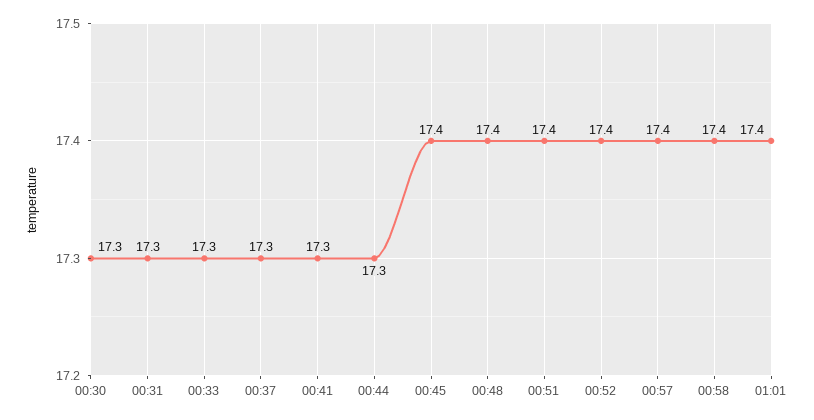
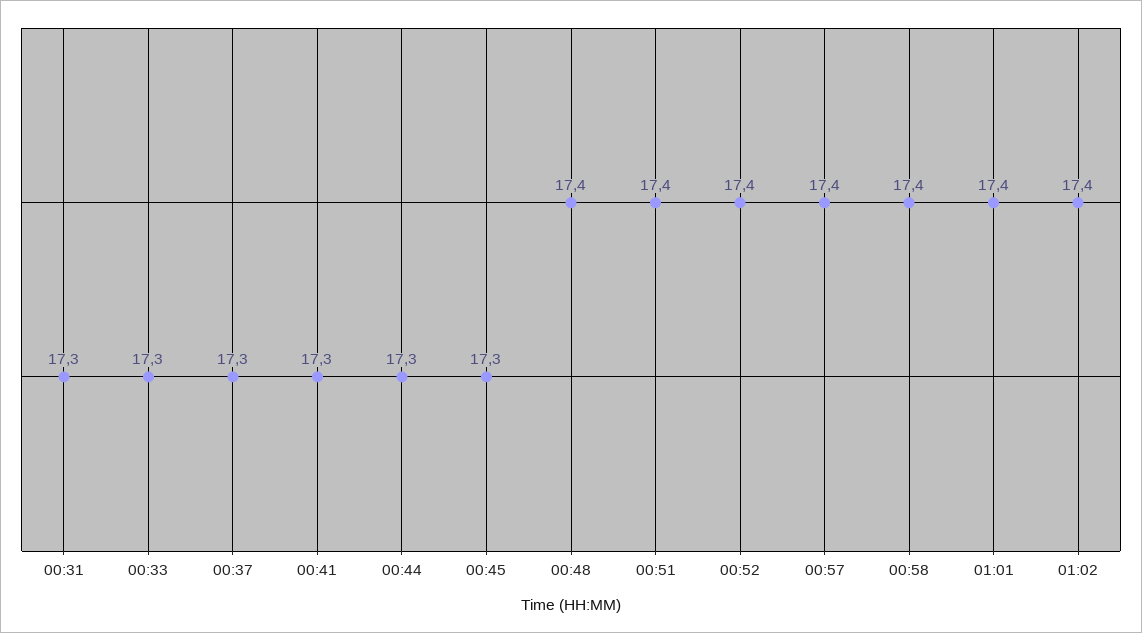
00:30: 17.3 -> none
00:45: 17.4 -> 17.3
01:02: none -> 17.4

